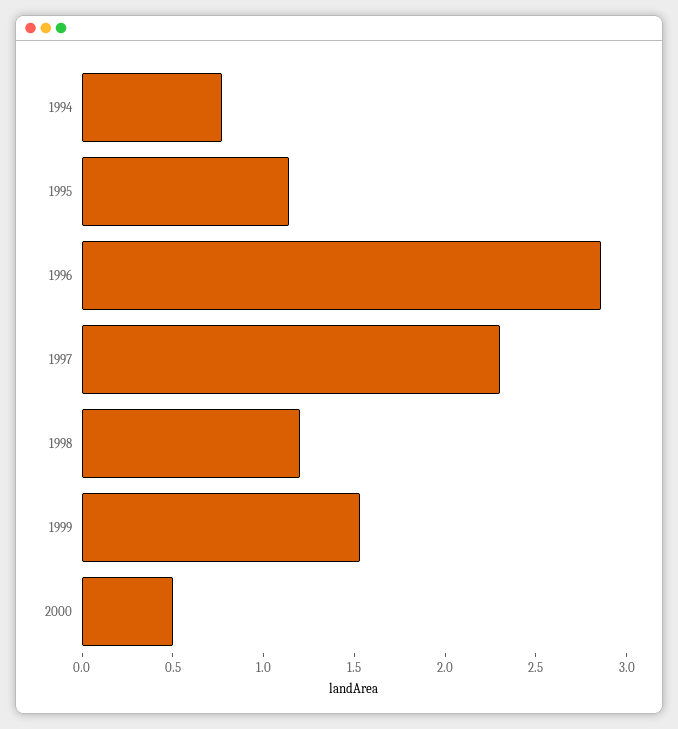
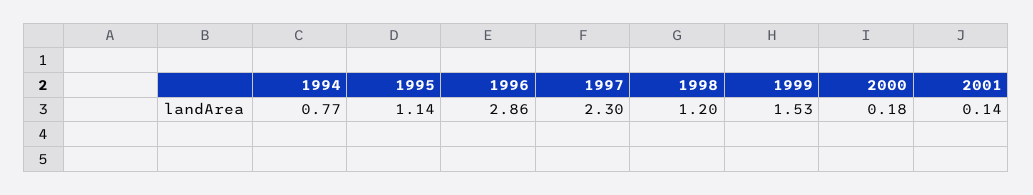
2000: 0.5 -> 0.18
2001: none -> 0.14

